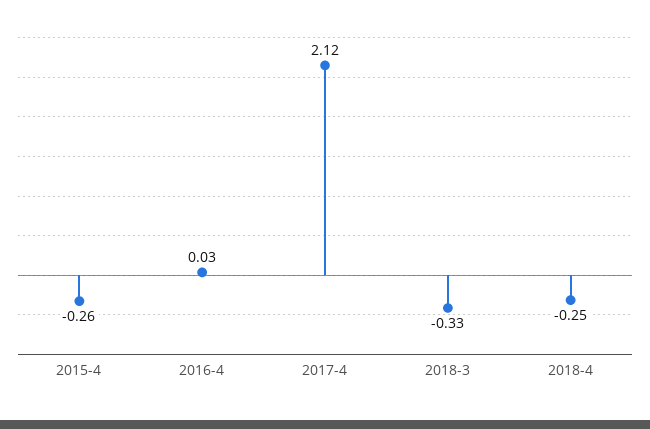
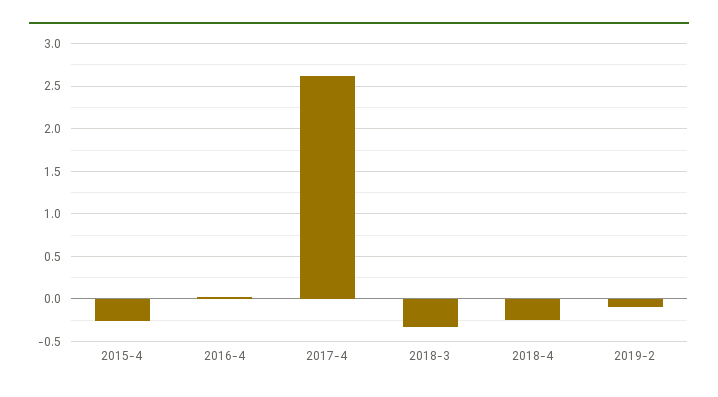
2017-4: 2.12 -> 2.6
2019-2: none -> -0.1

